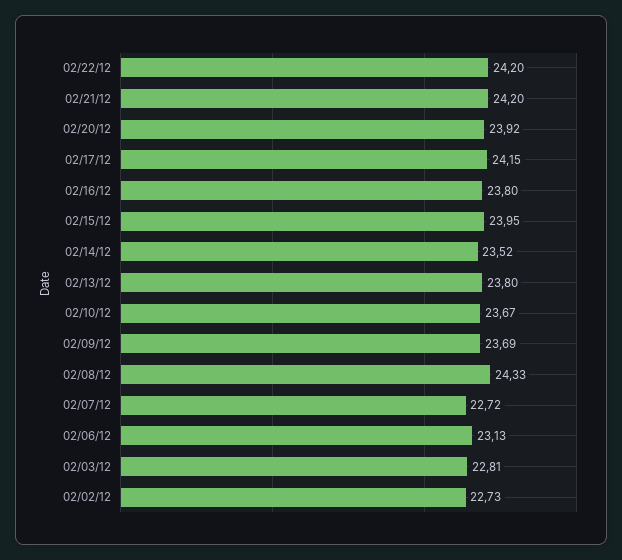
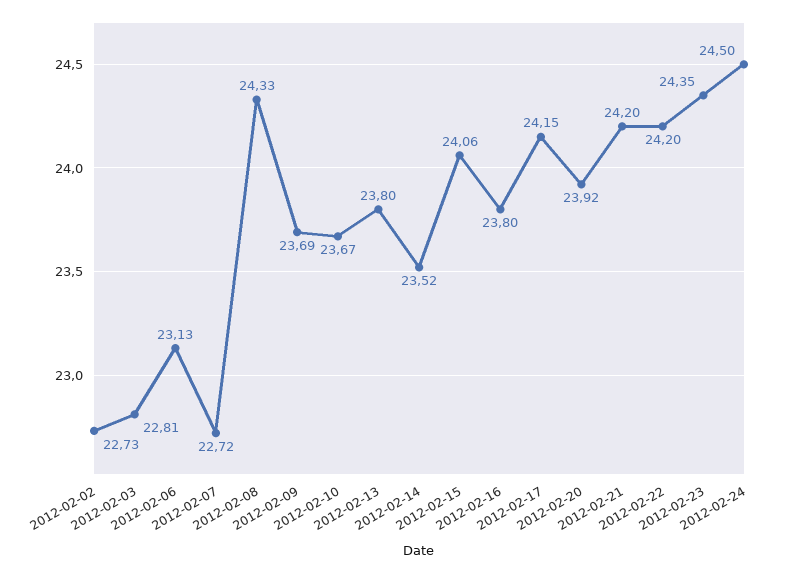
02/15/12: 23.95 -> 24.06
2012-02-23: none -> 24.35
2012-02-24: none -> 24.5

